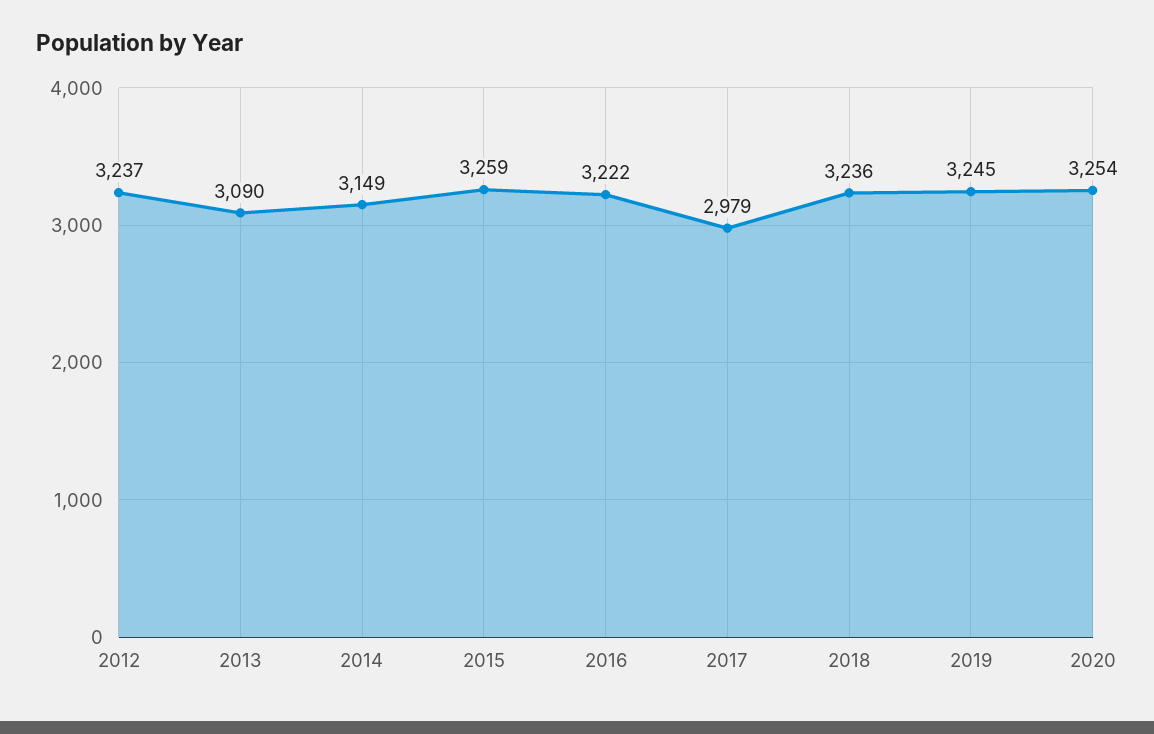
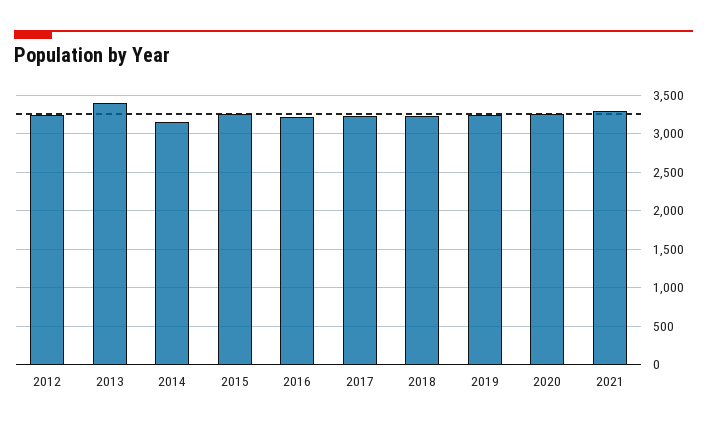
2013: 3090 -> 3400
2017: 2979 -> 3200
2021: none -> 3300

